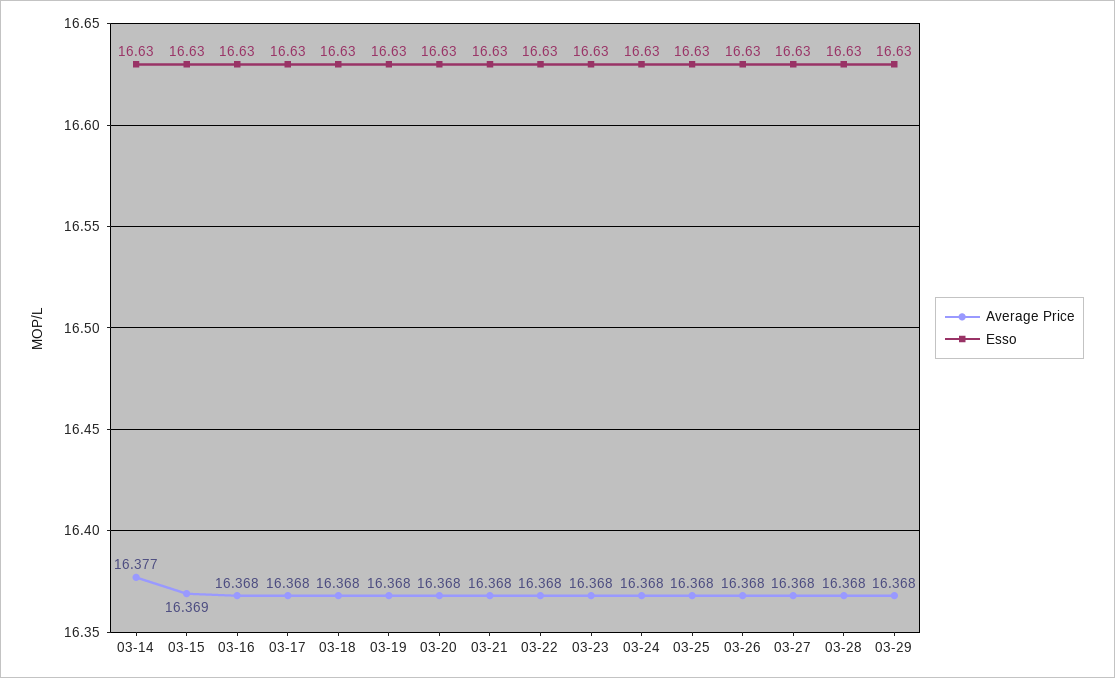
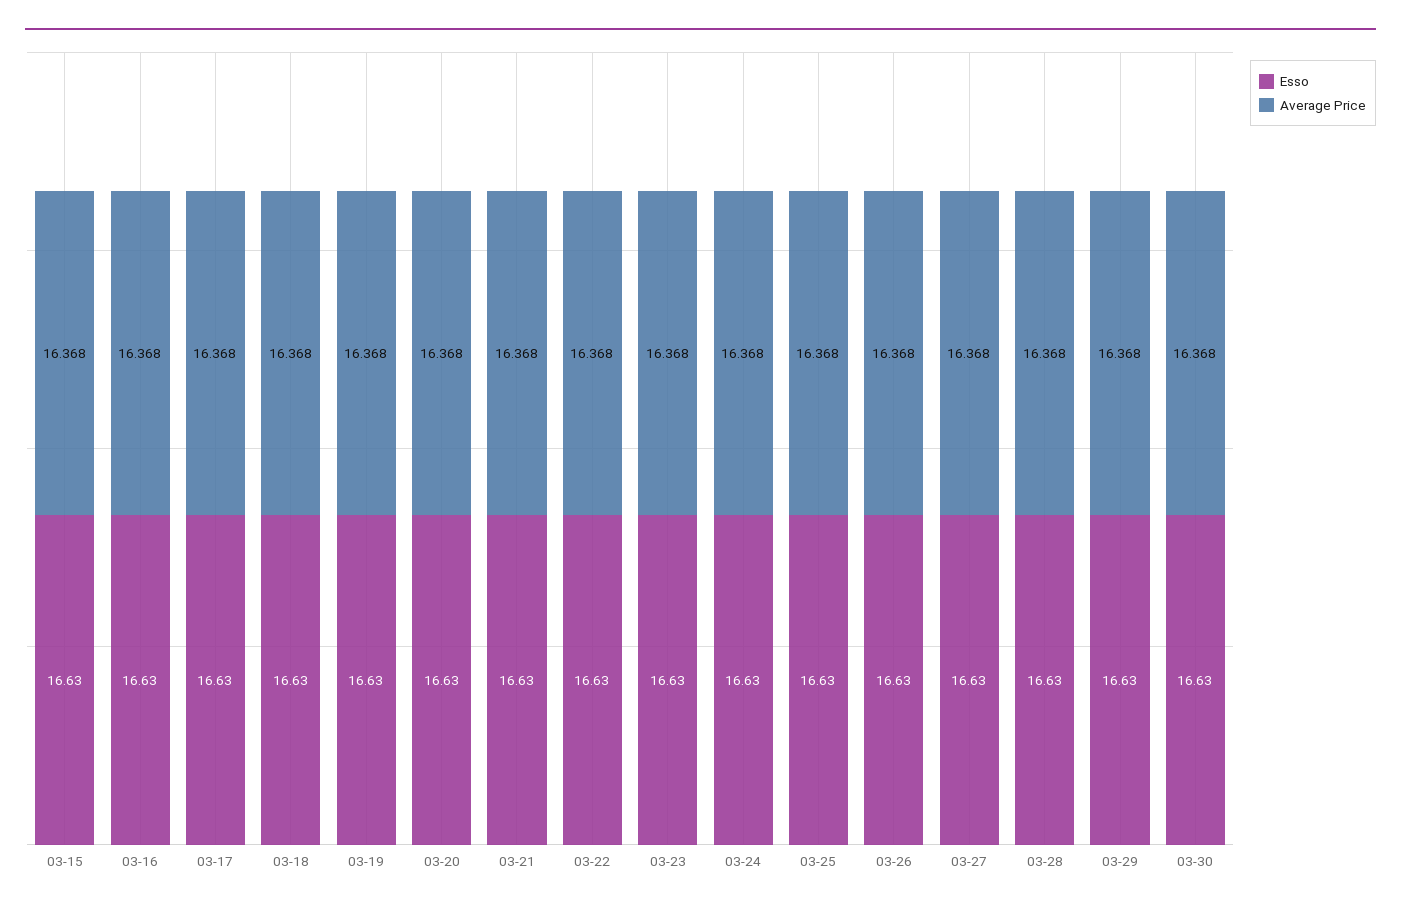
Average Price, 03-14: 16.377 -> none
Esso, 03-14: 16.63 -> none
Average Price, 03-15: 16.369 -> 16.368
Esso, 03-30: none -> 16.63
Average Price, 03-30: none -> 16.368

